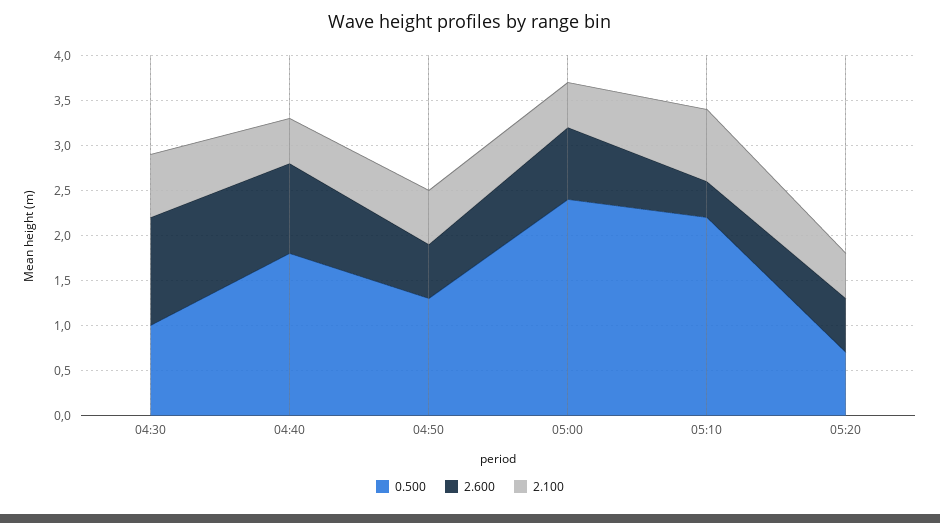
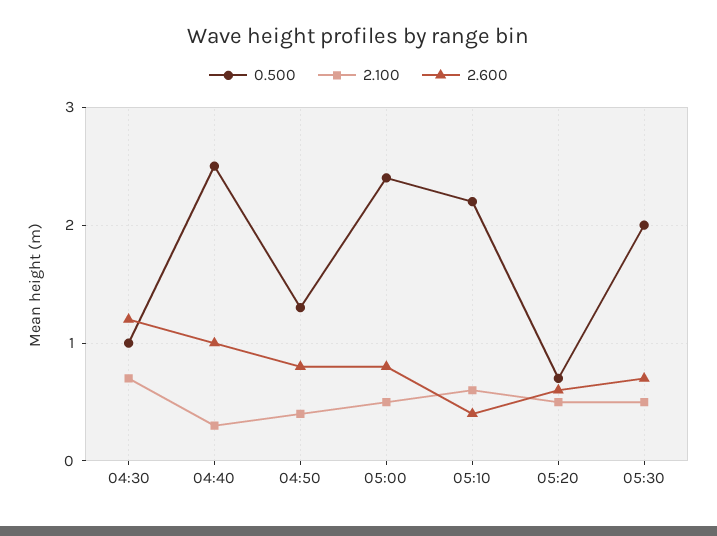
0.500, 04:40: 1.8 -> 2.5
2.100, 04:40: 0.5 -> 0.3
2.600, 04:50: 0.6 -> 0.8
2.100, 04:50: 0.6 -> 0.4
2.100, 05:10: 0.8 -> 0.6
0.500, 05:30: none -> 2
2.100, 05:30: none -> 0.5
2.600, 05:30: none -> 0.7

